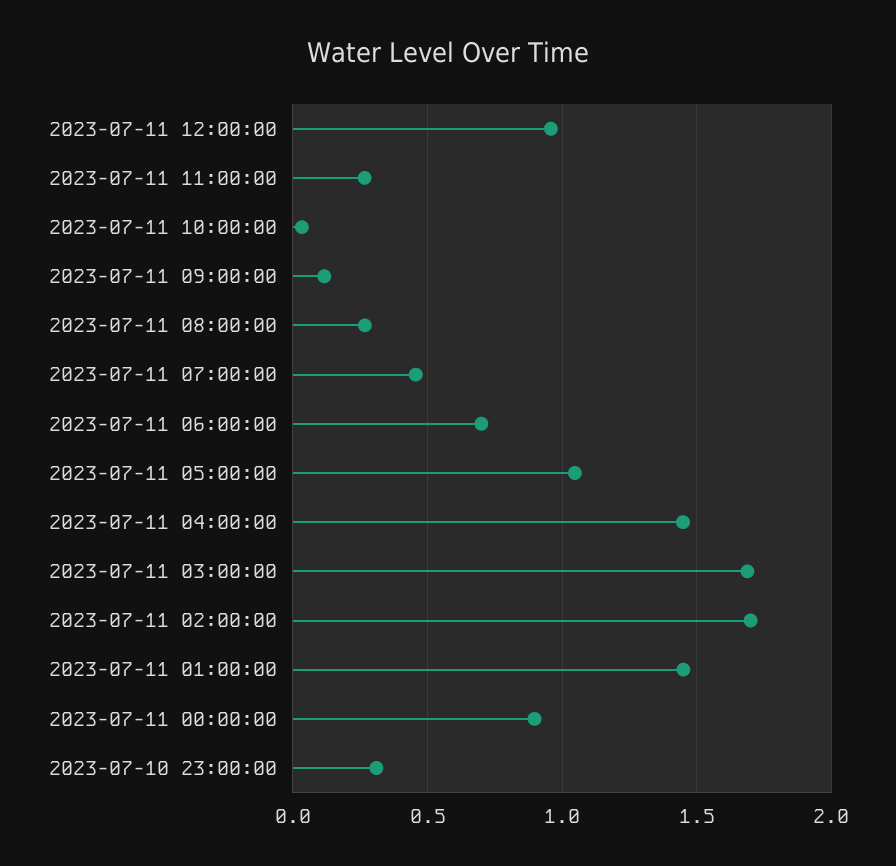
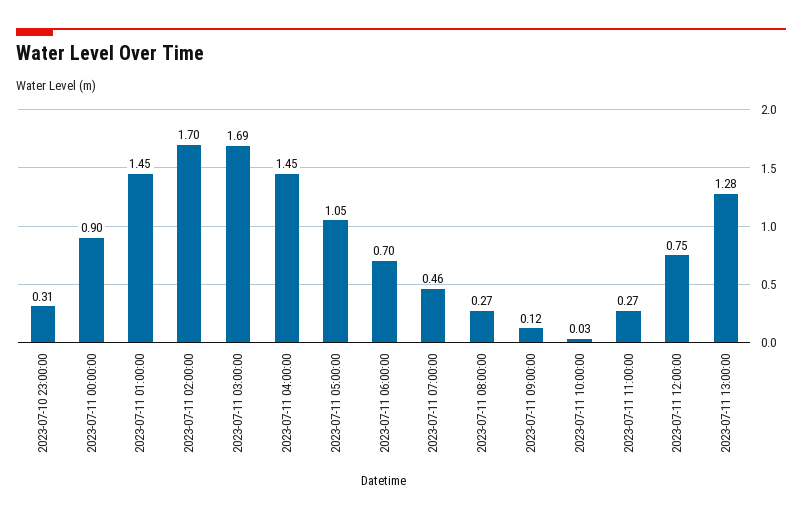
2023-07-11 12:00:00: 0.95 -> 0.75
2023-07-11 13:00:00: none -> 1.28

